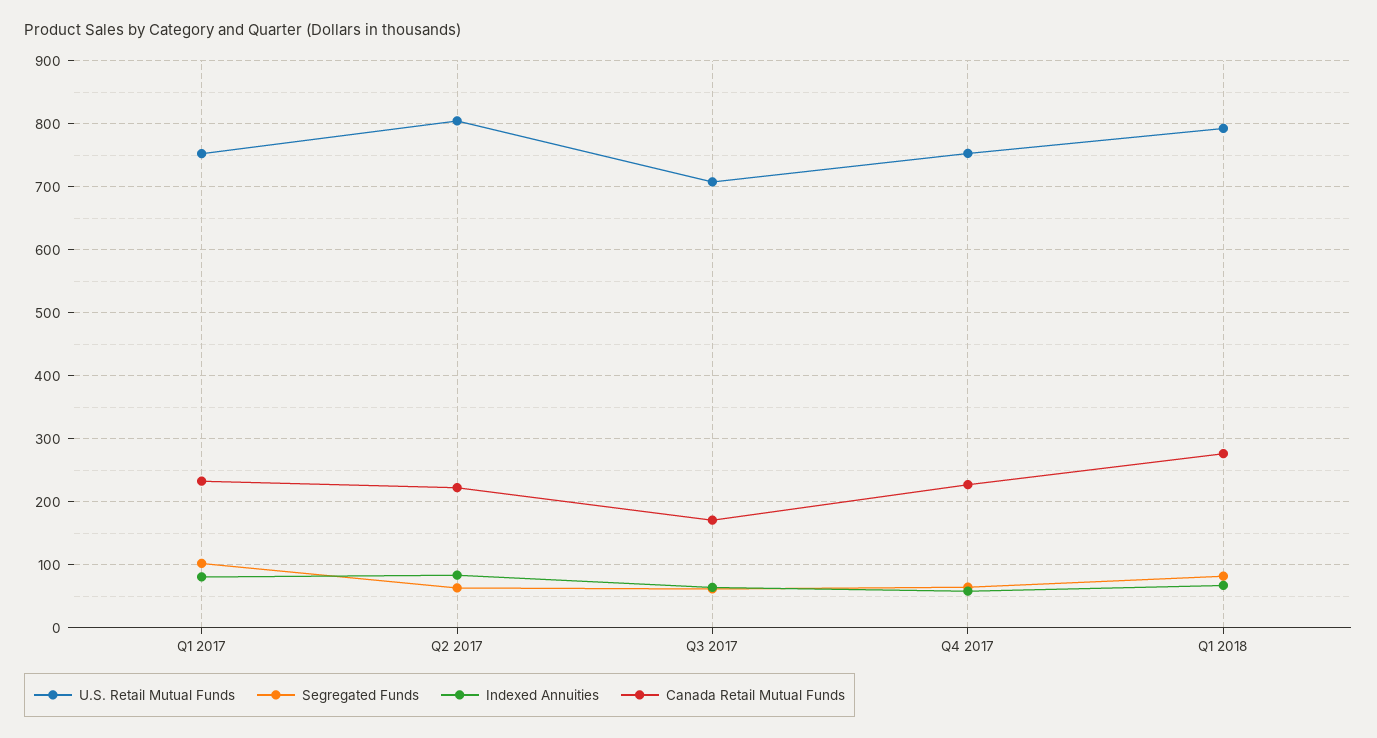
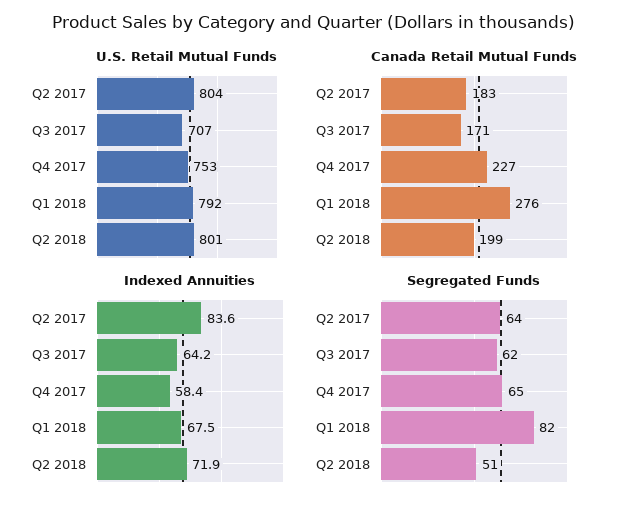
U.S. Retail Mutual Funds, Q1 2017: 750 -> none
Segregated Funds, Q1 2017: 100 -> none
Indexed Annuities, Q1 2017: 80 -> none
Canada Retail Mutual Funds, Q1 2017: 230 -> none
Canada Retail Mutual Funds, Q2 2017: 220 -> 183
U.S. Retail Mutual Funds, Q2 2018: none -> 801
Canada Retail Mutual Funds, Q2 2018: none -> 199
Indexed Annuities, Q2 2018: none -> 71.9
Segregated Funds, Q2 2018: none -> 51

